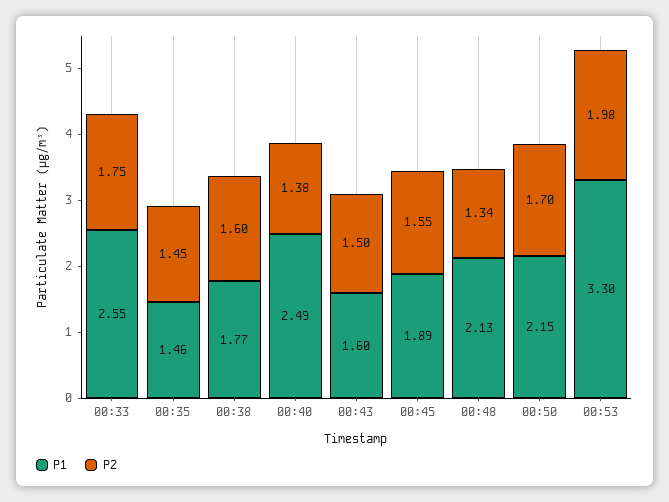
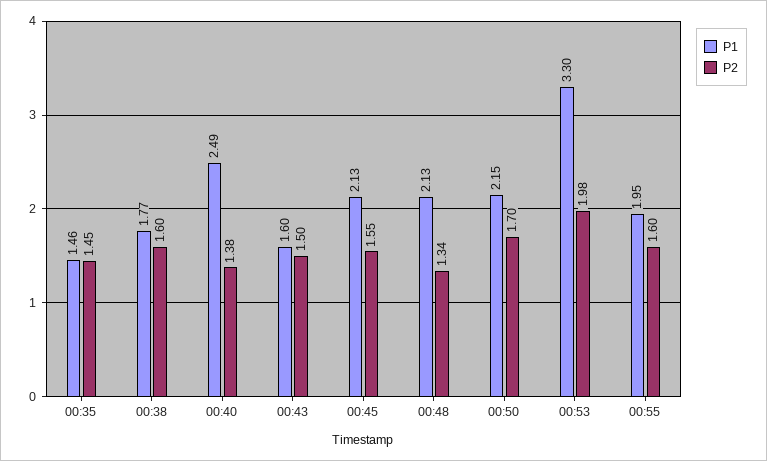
P1, 00:33: 2.55 -> none
P2, 00:33: 1.75 -> none
P1, 00:45: 1.89 -> 2.13
P1, 00:55: none -> 1.95
P2, 00:55: none -> 1.6

